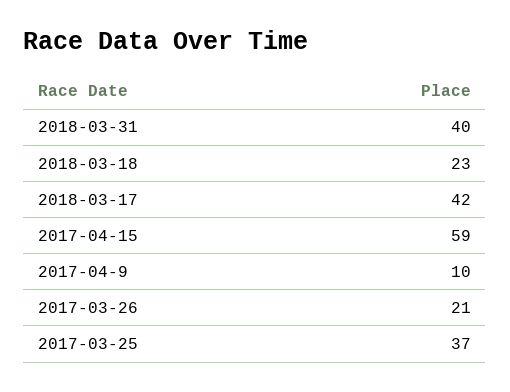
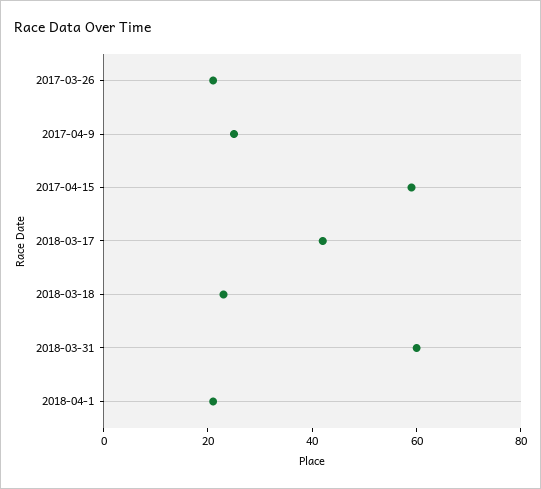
2018-03-31: 40 -> 60
2017-04-9: 10 -> 25
2017-03-25: 37 -> none
2018-04-1: none -> 20

